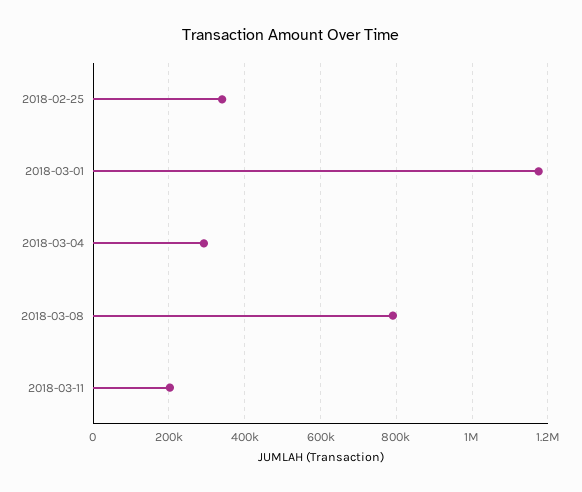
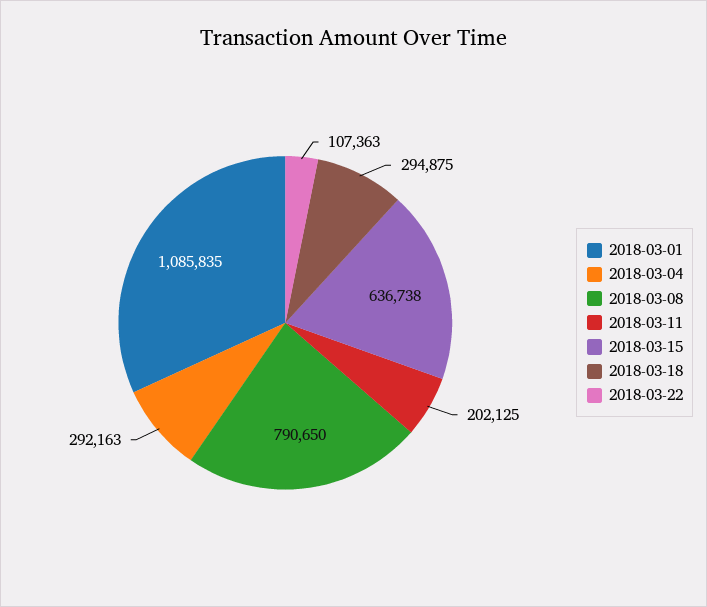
2018-02-25: 340000 -> none
2018-03-01: 1180000 -> 1085835
2018-03-15: none -> 636738
2018-03-18: none -> 294875
2018-03-22: none -> 107363

